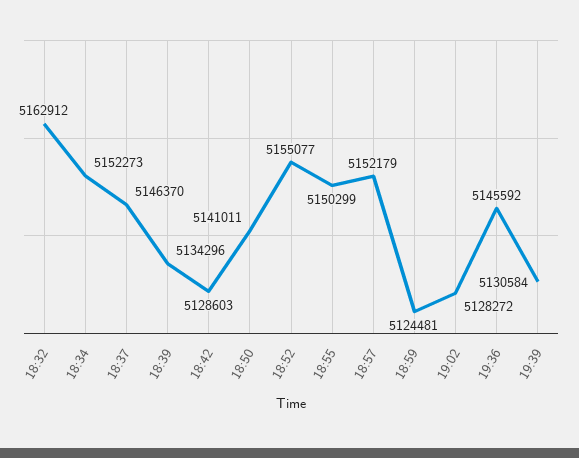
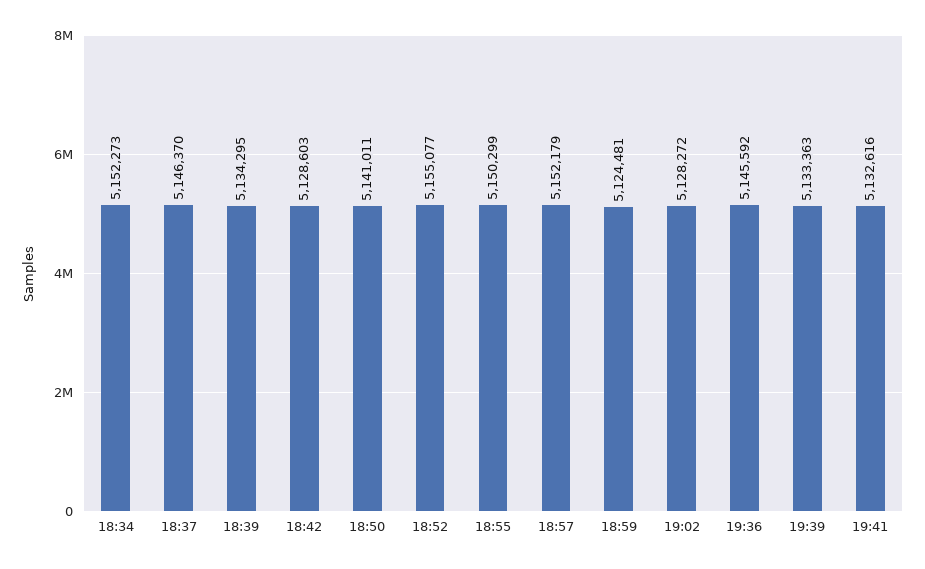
18:32: 5162912 -> none
18:39: 5134296 -> 5134295
19:39: 5130584 -> 5133363
19:41: none -> 5132616

